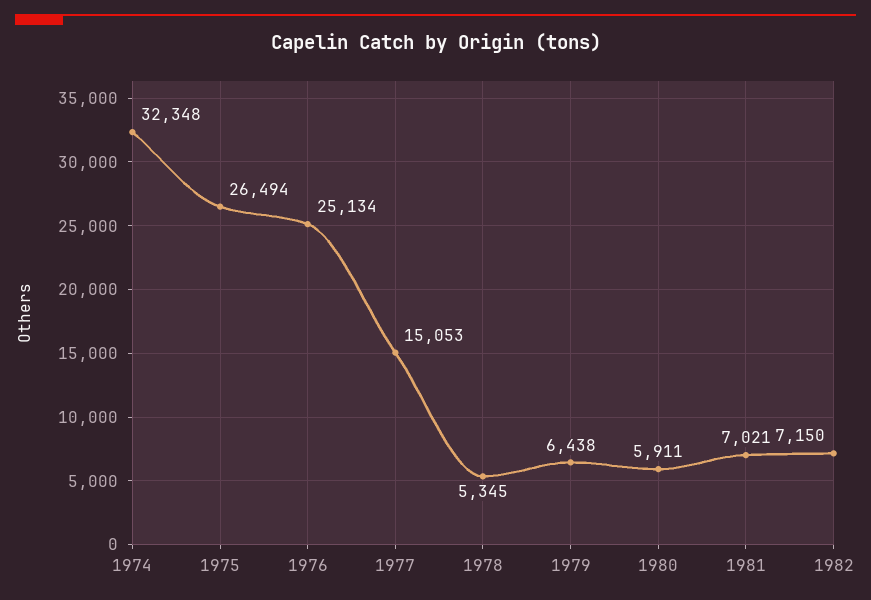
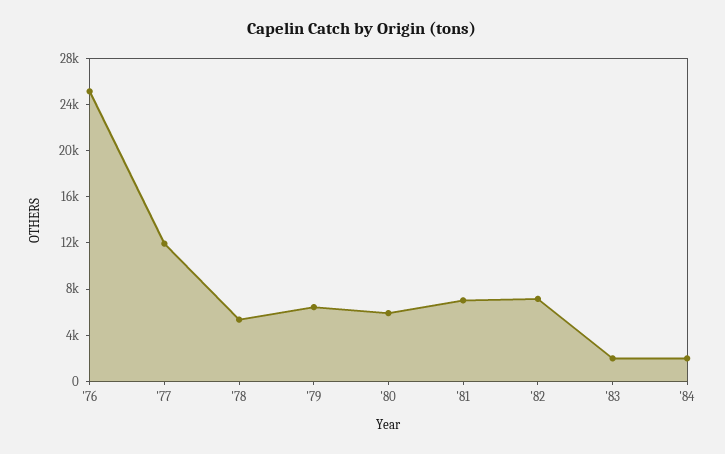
1974: 32348 -> none
1975: 26494 -> none
1977: 15053 -> 12000
'83: none -> 2000
'84: none -> 2000

